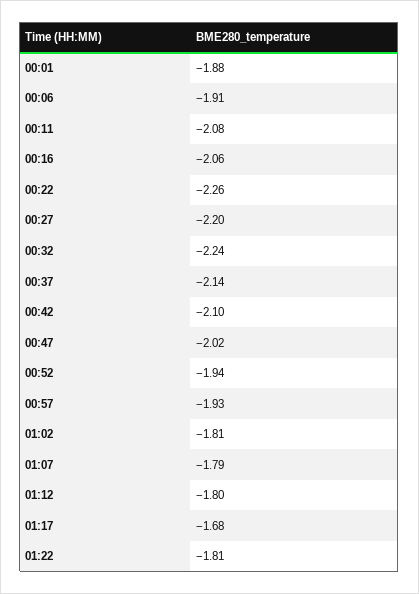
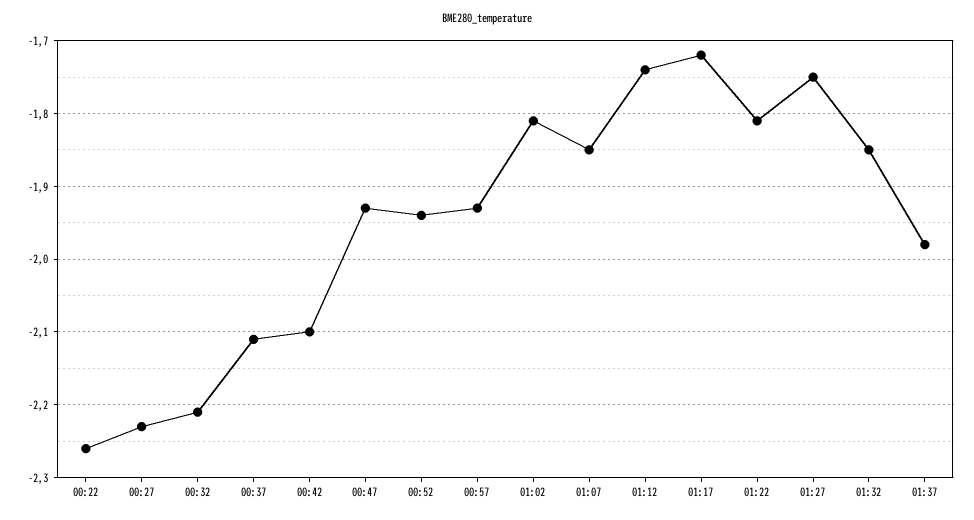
00:01: -1.88 -> none
00:06: -1.91 -> none
00:11: -2.08 -> none
00:16: -2.06 -> none
00:27: -2.2 -> -2.23
00:32: -2.24 -> -2.21
00:37: -2.14 -> -2.11
00:47: -2.02 -> -1.93
01:07: -1.79 -> -1.85
01:12: -1.8 -> -1.74
01:17: -1.68 -> -1.72
01:27: none -> -1.75
01:32: none -> -1.85
01:37: none -> -1.98

